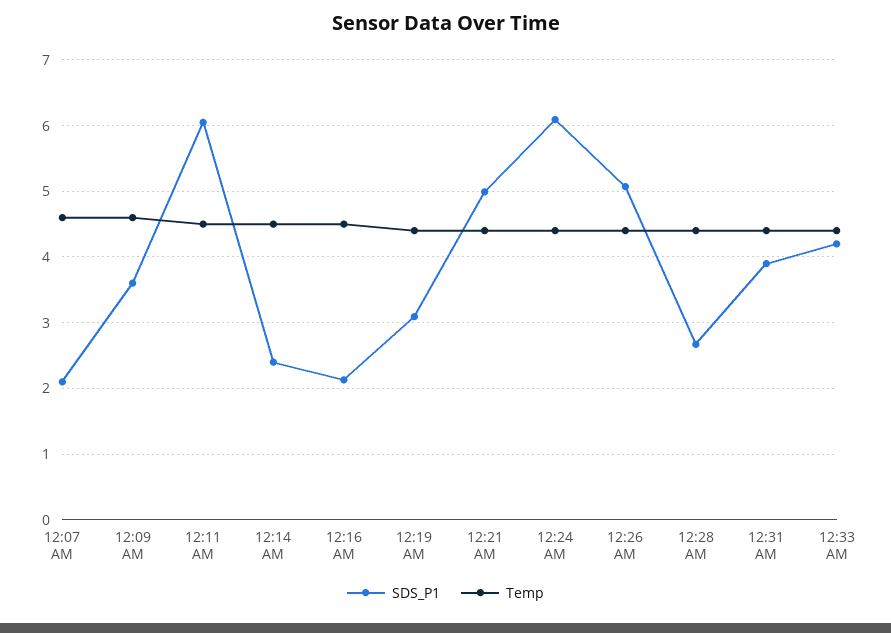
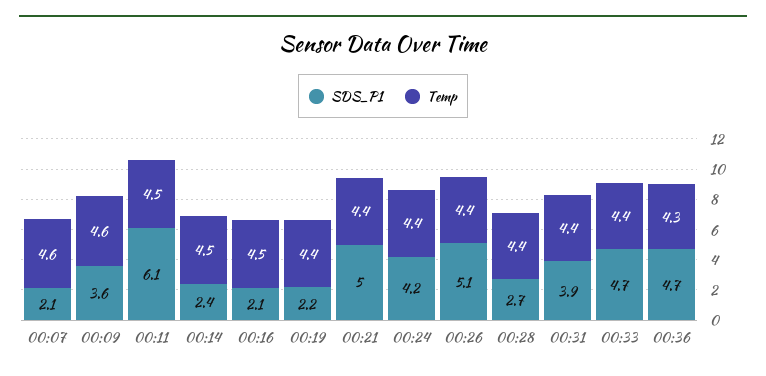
SDS_P1, 12:19 AM: 3.1 -> 2.2
SDS_P1, 12:24 AM: 6.1 -> 4.2
SDS_P1, 12:33 AM: 4.2 -> 4.7
SDS_P1, 00:36: none -> 4.7
Temp, 00:36: none -> 4.3

